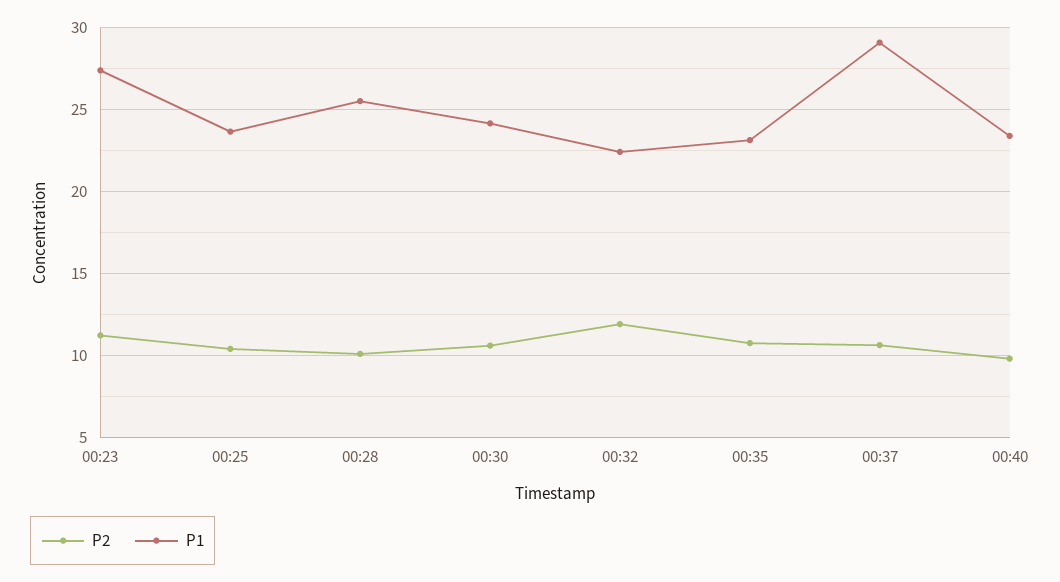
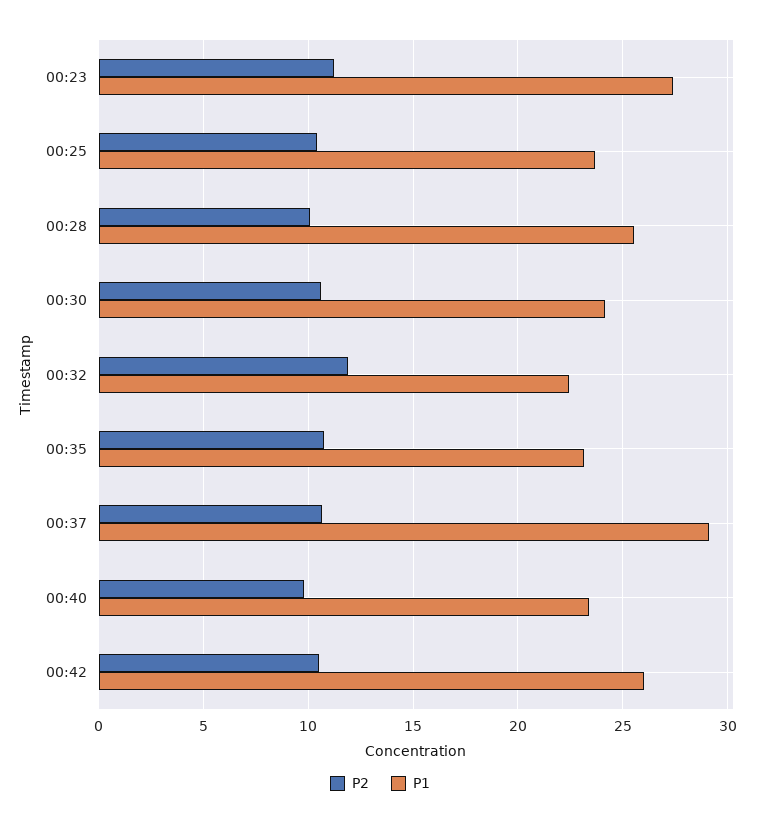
P2, 00:42: none -> 10.5
P1, 00:42: none -> 26

